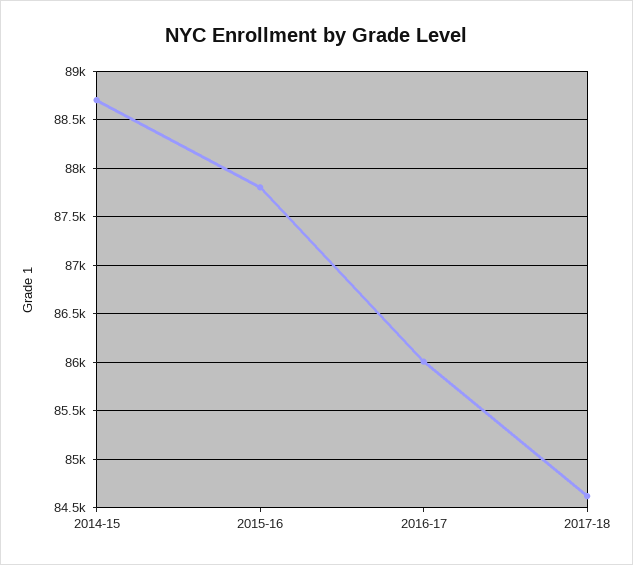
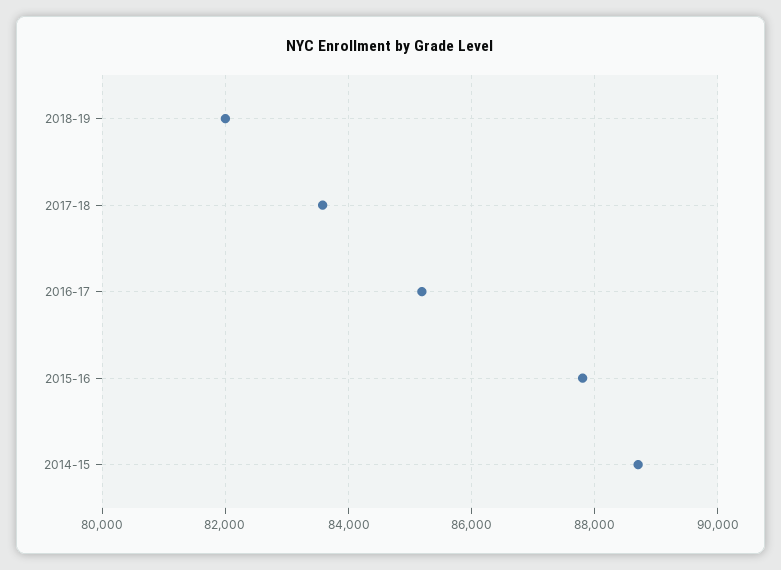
2016-17: 86000 -> 85200
2017-18: 84600 -> 83600
2018-19: none -> 82000

